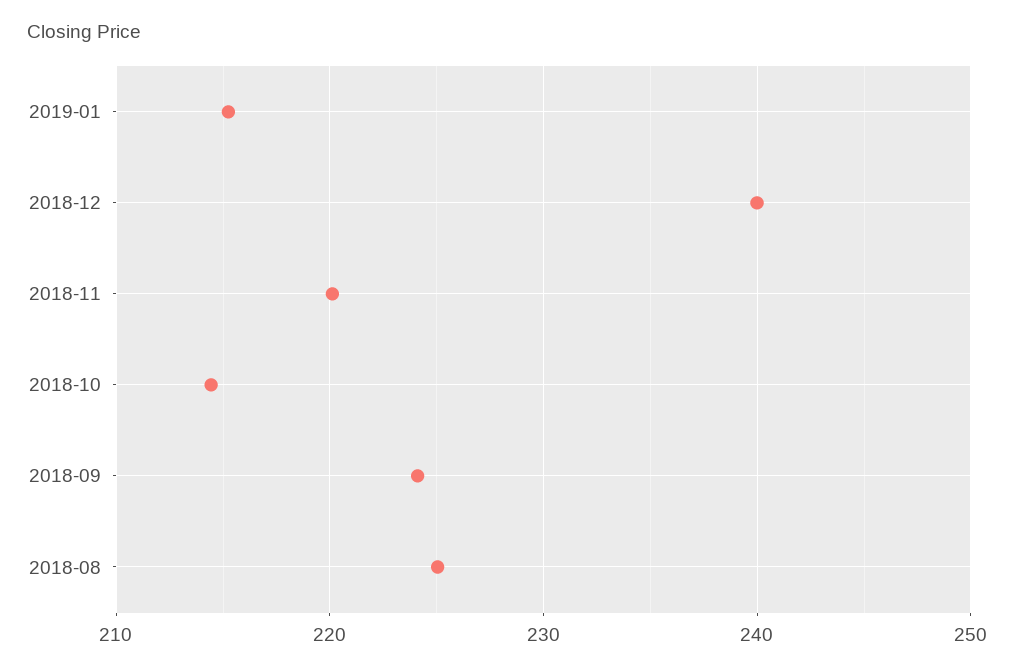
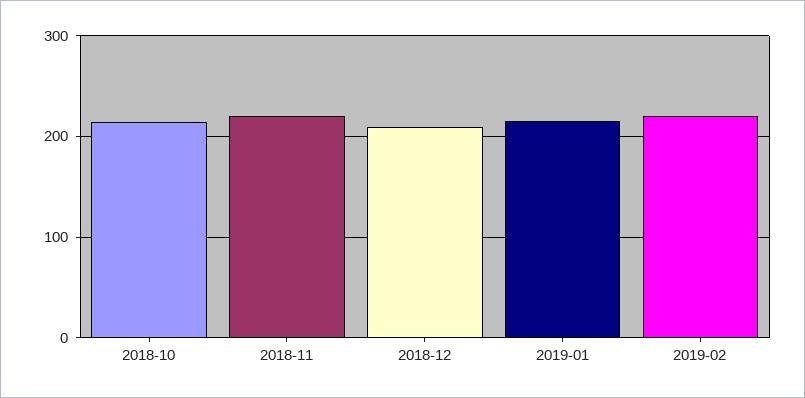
2018-12: 240 -> 210
2018-09: 224 -> none
2018-08: 225 -> none
2019-02: none -> 220

